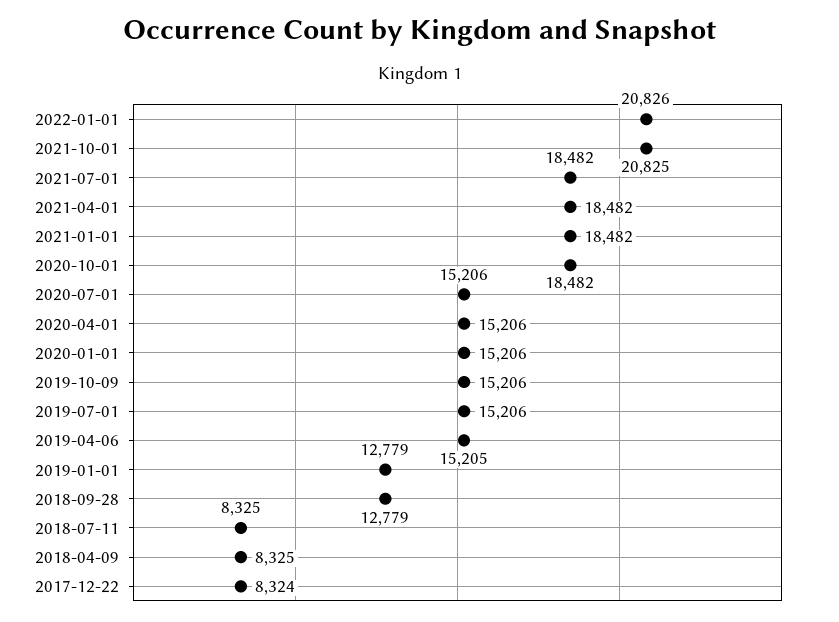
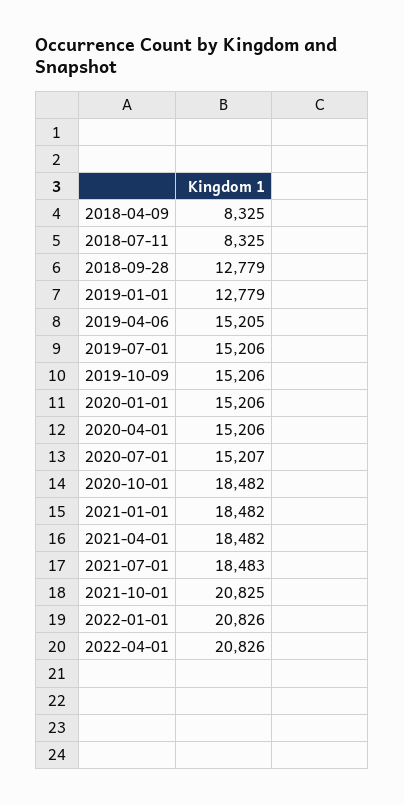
2021-07-01: 18482 -> 18483
2020-07-01: 15206 -> 15207
2017-12-22: 8324 -> none
2022-04-01: none -> 20826

